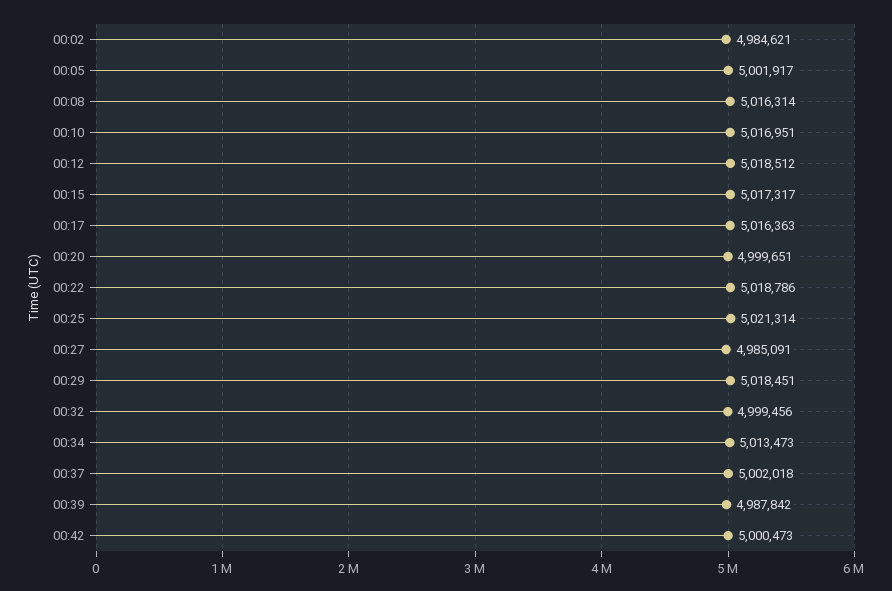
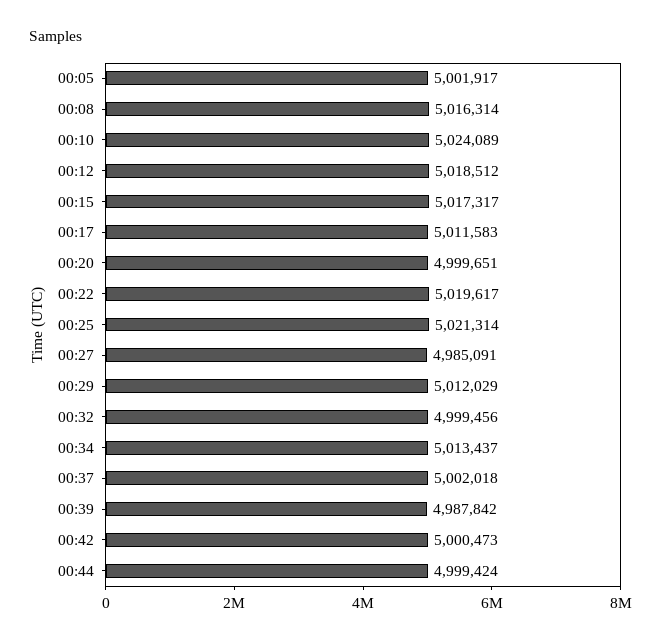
00:02: 4984621 -> none
00:10: 5016951 -> 5024089
00:17: 5016363 -> 5011583
00:22: 5018786 -> 5019617
00:29: 5018451 -> 5012029
00:34: 5013473 -> 5013437
00:44: none -> 4999424

